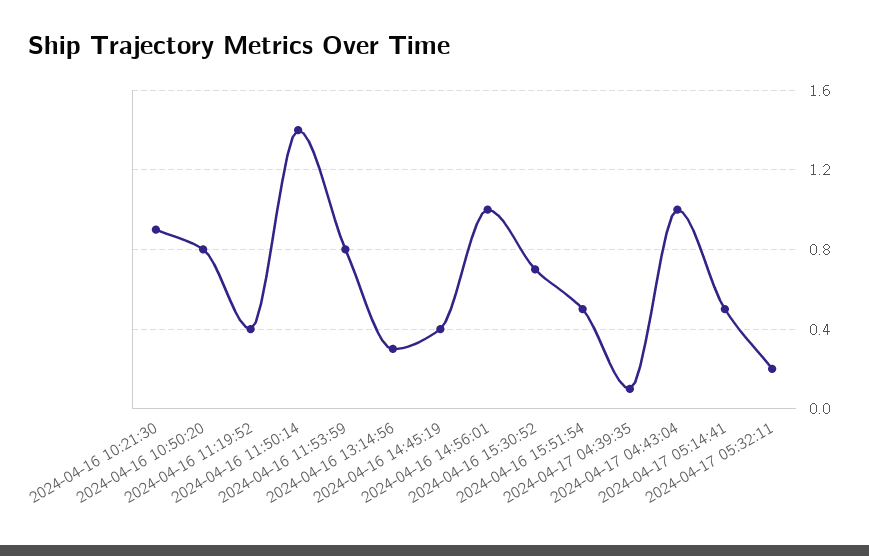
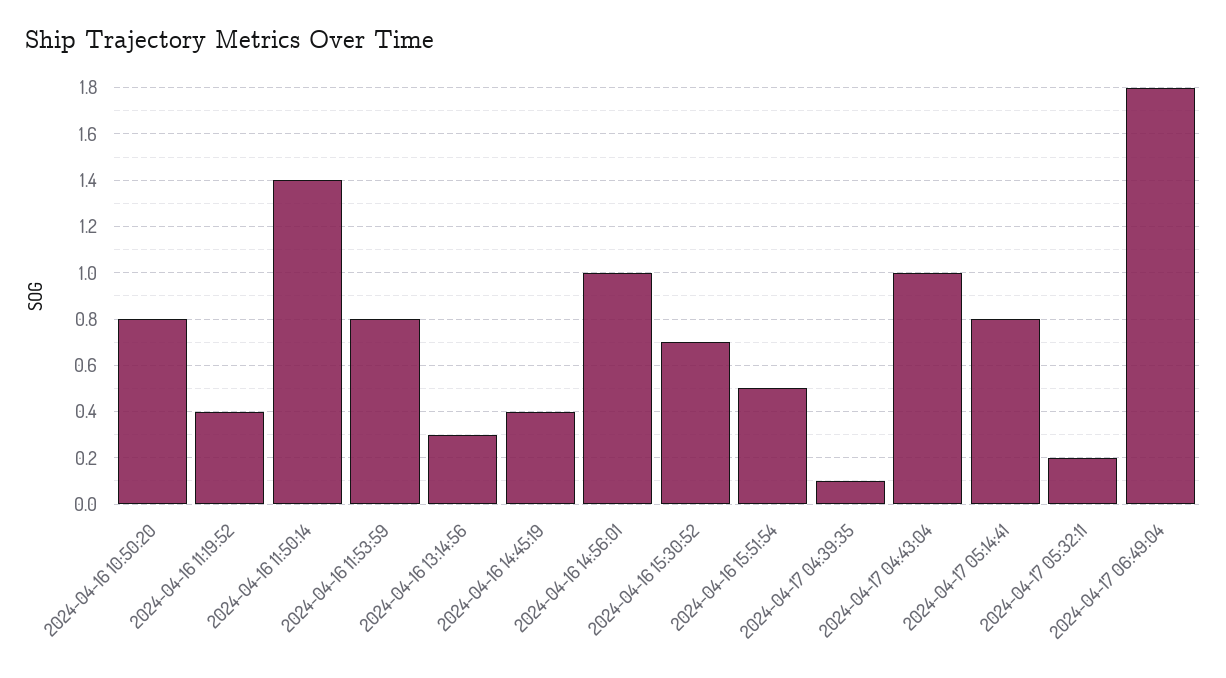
2024-04-16 10:21:30: 0.9 -> none
2024-04-17 05:14:41: 0.5 -> 0.8
2024-04-17 06:49:04: none -> 1.8

